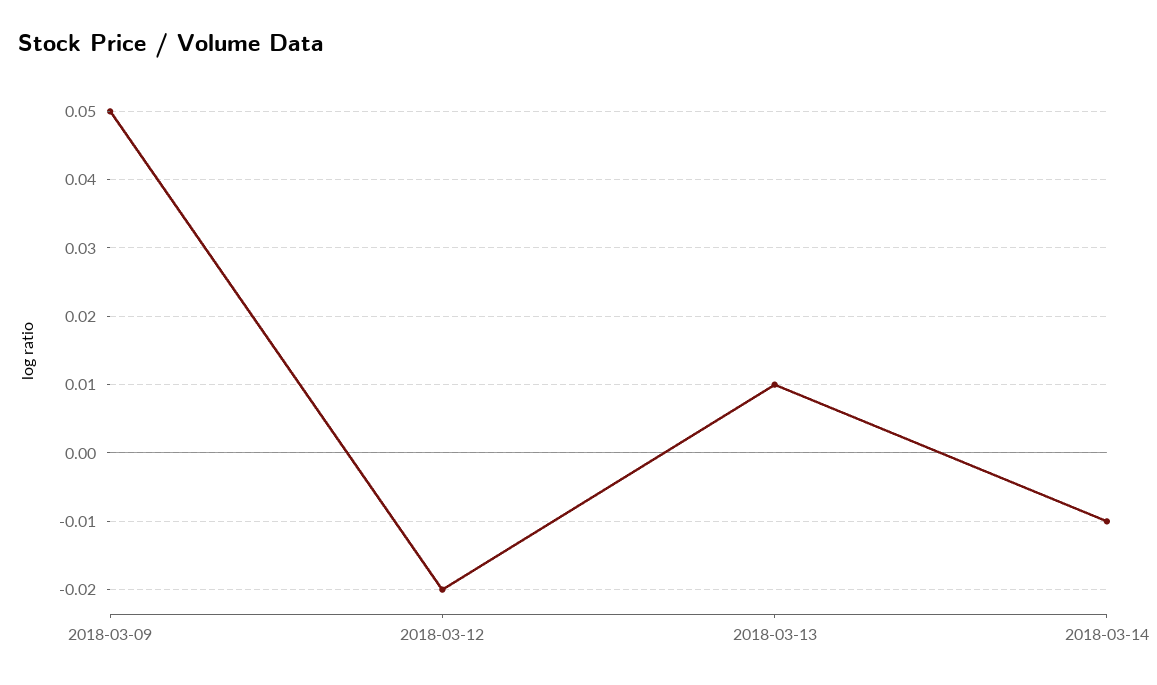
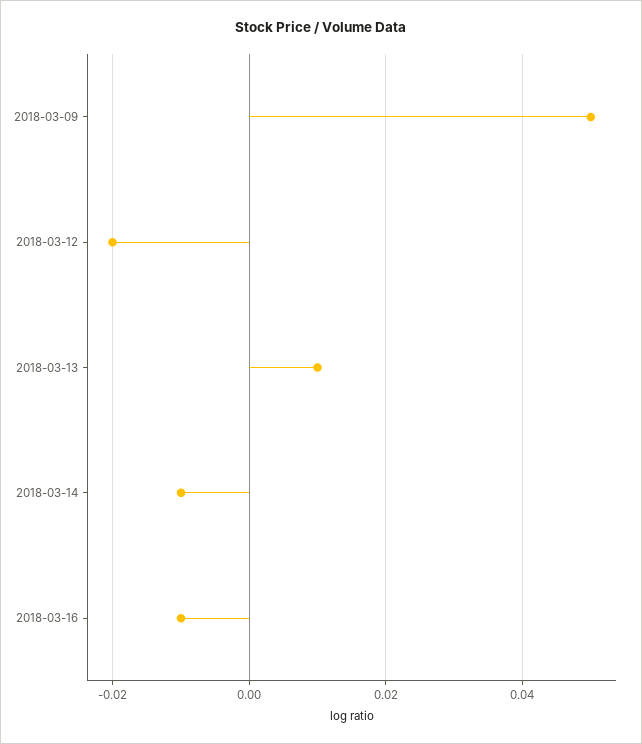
2018-03-16: none -> -0.01

